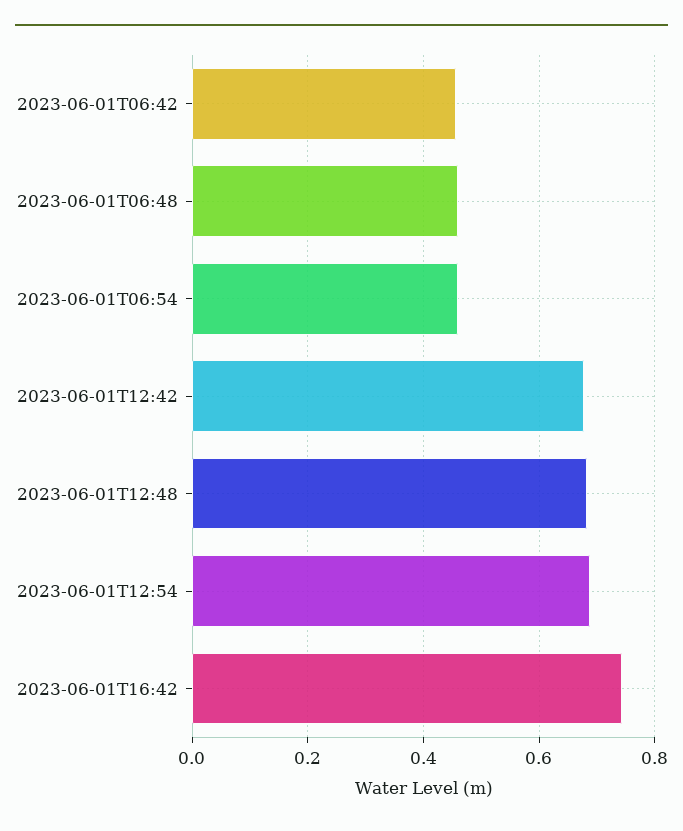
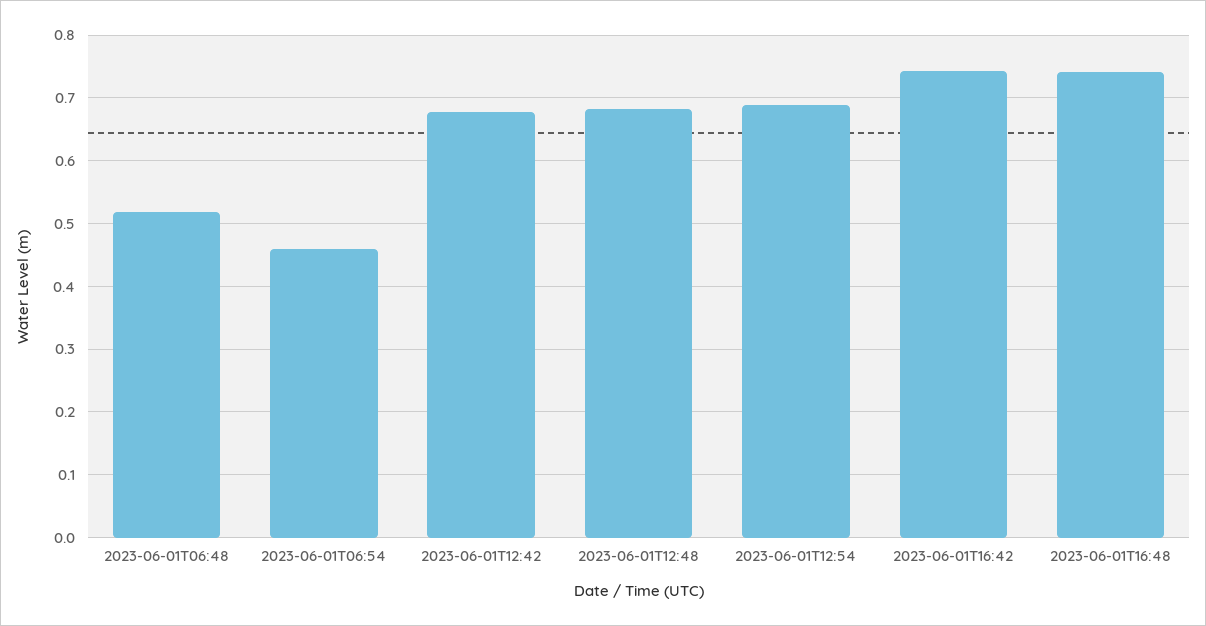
2023-06-01T06:42: 0.46 -> none
2023-06-01T06:48: 0.46 -> 0.52
2023-06-01T16:48: none -> 0.74

